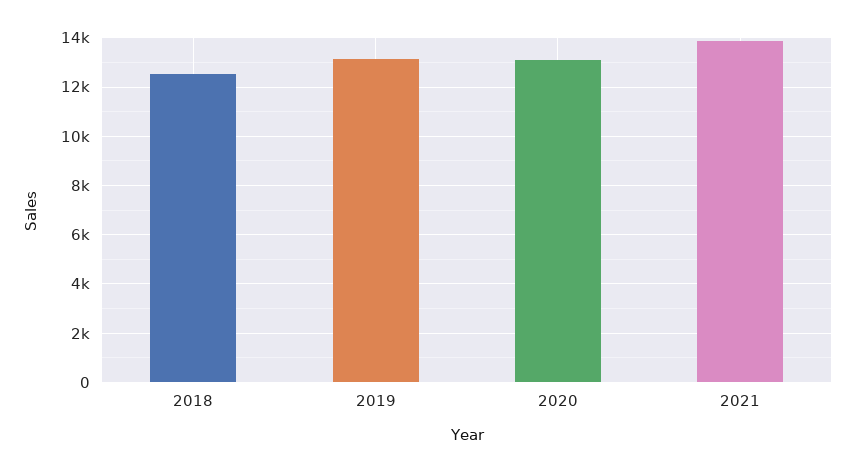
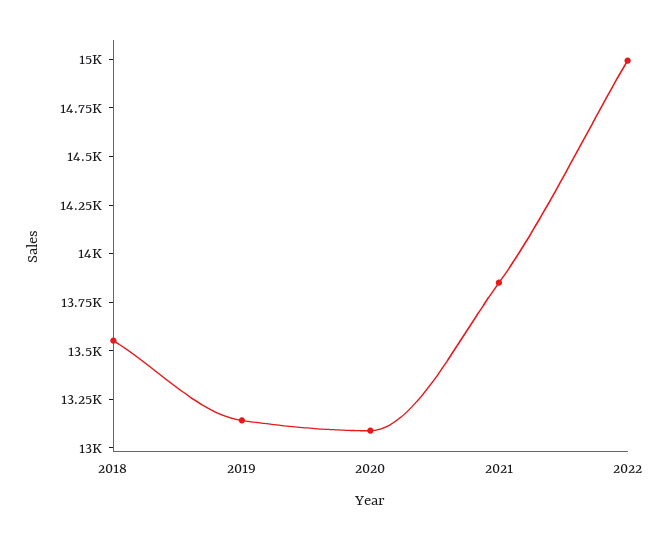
2018: 12500 -> 13550
2022: none -> 15000

